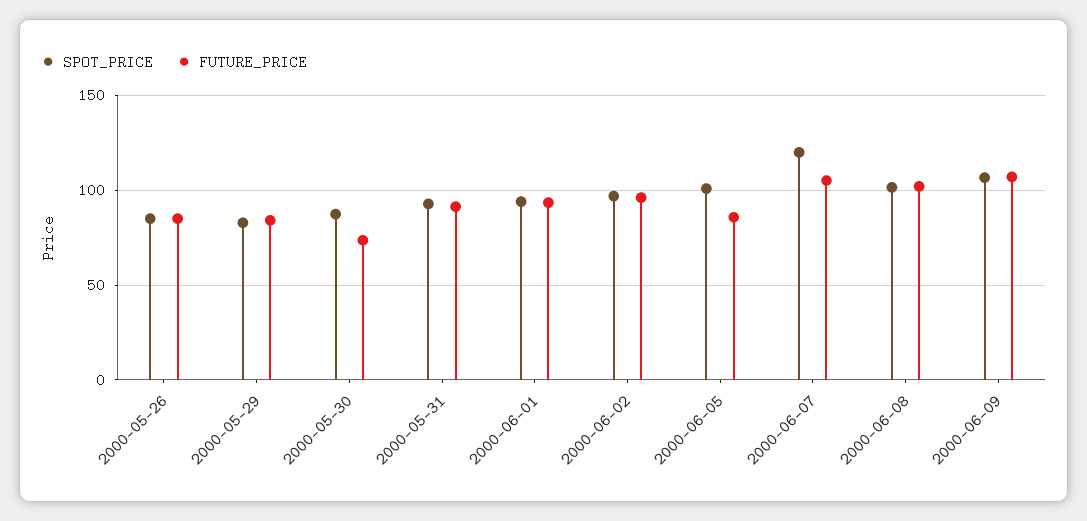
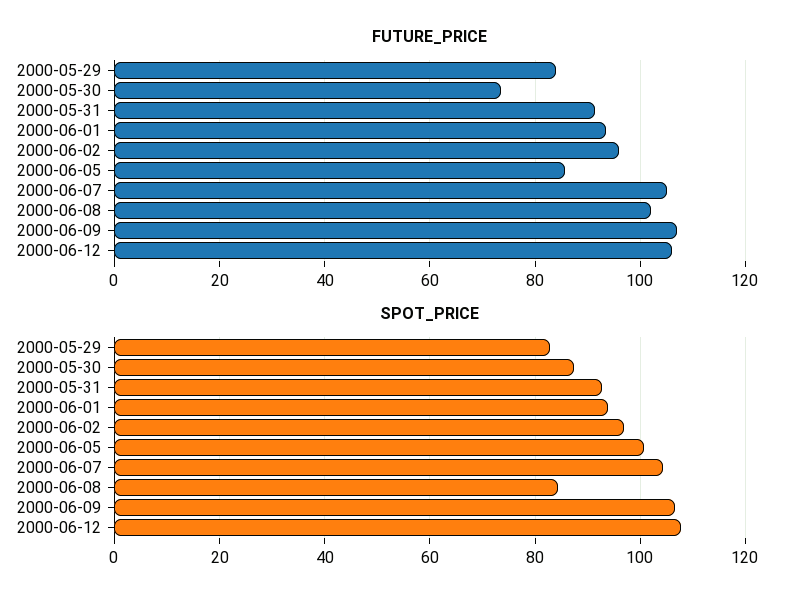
SPOT_PRICE, 2000-05-26: 85 -> none
FUTURE_PRICE, 2000-05-26: 85 -> none
SPOT_PRICE, 2000-06-07: 120 -> 104
SPOT_PRICE, 2000-06-08: 100 -> 84
FUTURE_PRICE, 2000-06-12: none -> 106
SPOT_PRICE, 2000-06-12: none -> 108

